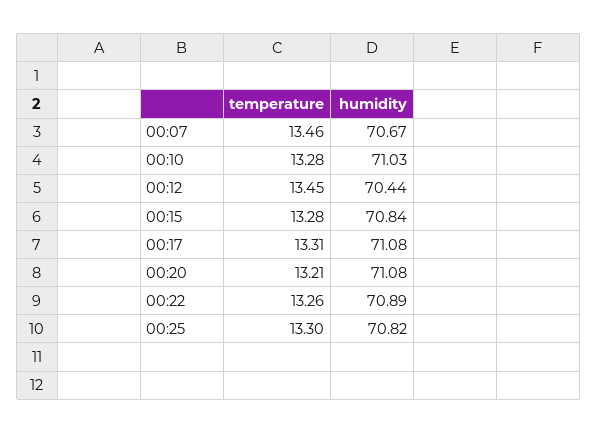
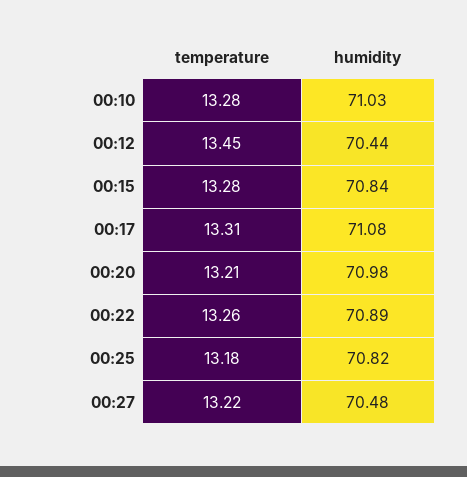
temperature, 00:07: 13.46 -> none
humidity, 00:07: 70.67 -> none
humidity, 00:20: 71.08 -> 70.98
temperature, 00:25: 13.3 -> 13.18
temperature, 00:27: none -> 13.22
humidity, 00:27: none -> 70.48

